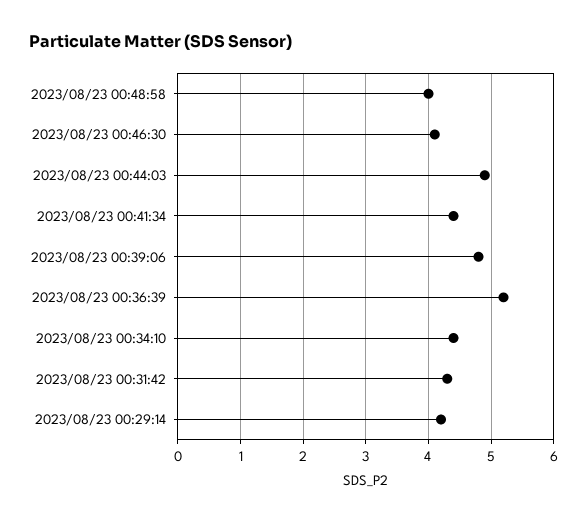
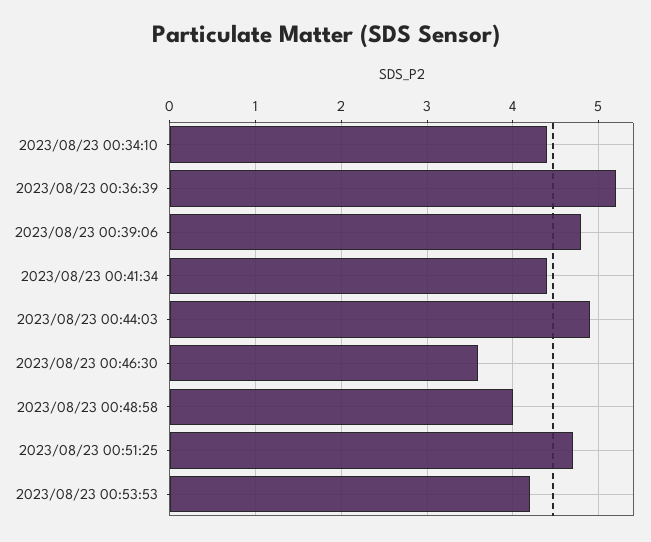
2023/08/23 00:46:30: 4.1 -> 3.6
2023/08/23 00:31:42: 4.3 -> none
2023/08/23 00:29:14: 4.2 -> none
2023/08/23 00:51:25: none -> 4.7
2023/08/23 00:53:53: none -> 4.2

